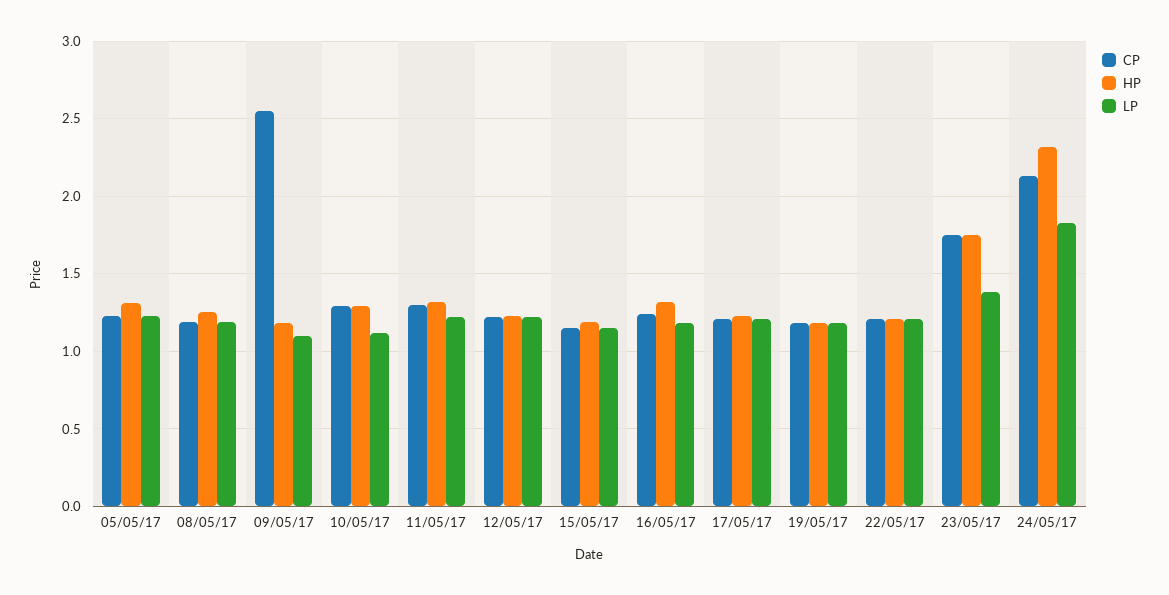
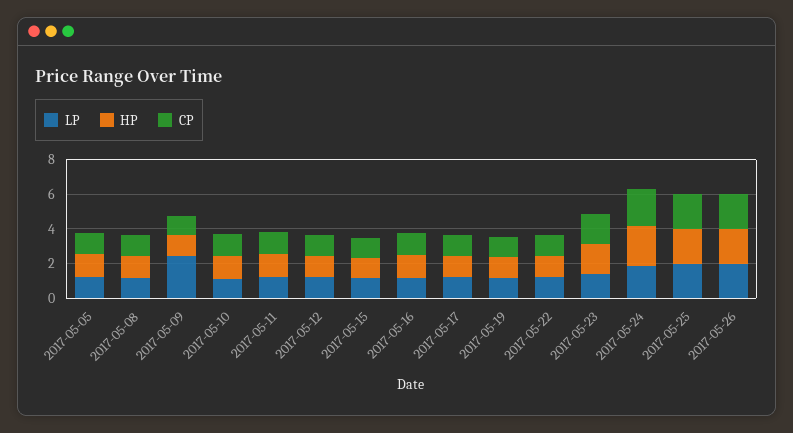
CP, 09/05/17: 2.55 -> 1
LP, 09/05/17: 1.1 -> 2.5
LP, 2017-05-25: none -> 2
HP, 2017-05-25: none -> 2
CP, 2017-05-25: none -> 2
LP, 2017-05-26: none -> 2
HP, 2017-05-26: none -> 2
CP, 2017-05-26: none -> 2

